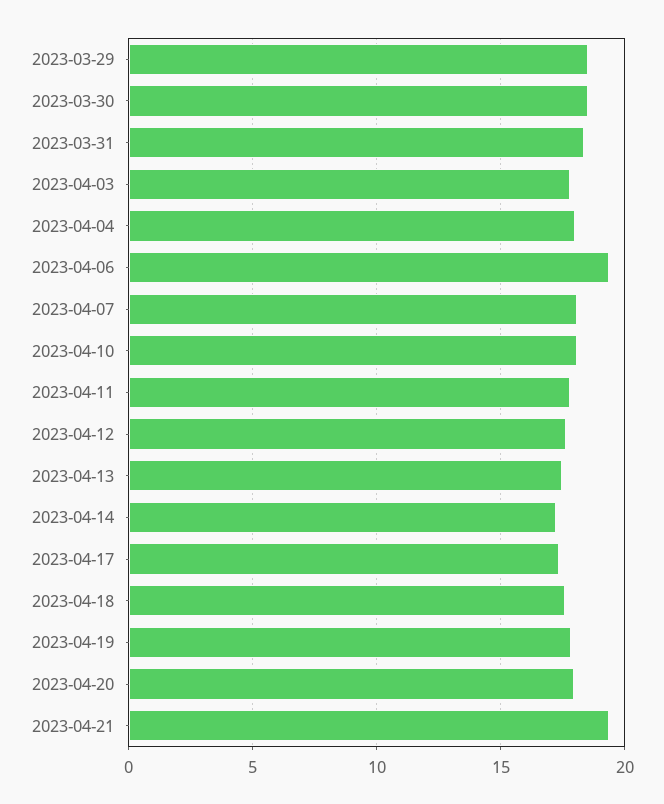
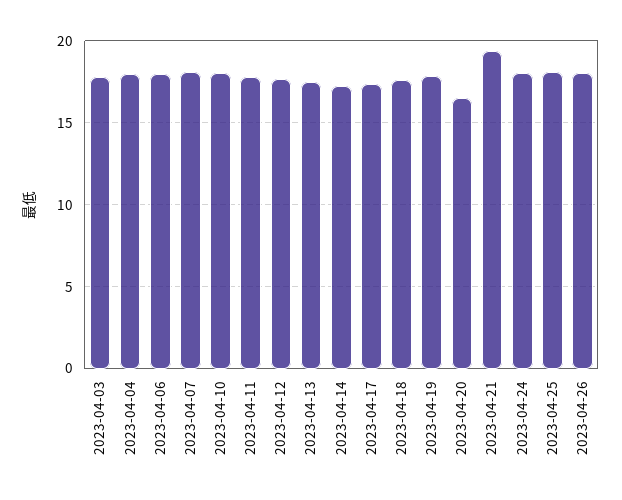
2023-03-29: 18.5 -> none
2023-03-30: 18.5 -> none
2023-03-31: 18.5 -> none
2023-04-06: 19.5 -> 18
2023-04-20: 18 -> 16.5
2023-04-24: none -> 18
2023-04-25: none -> 18
2023-04-26: none -> 18

